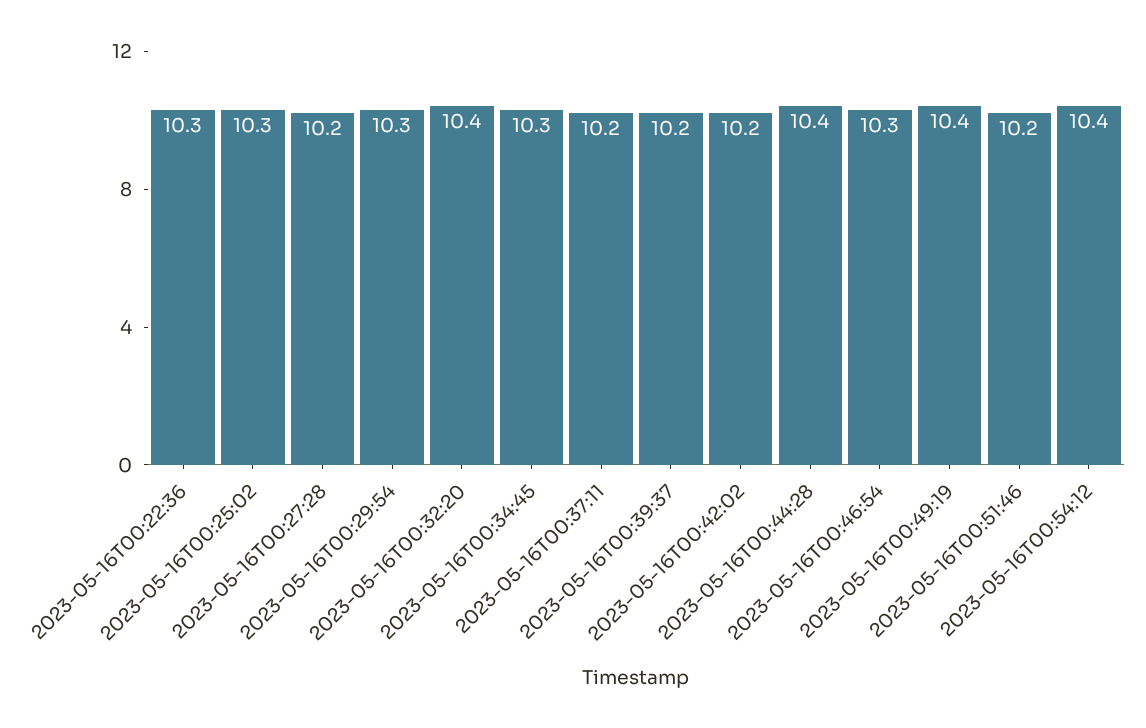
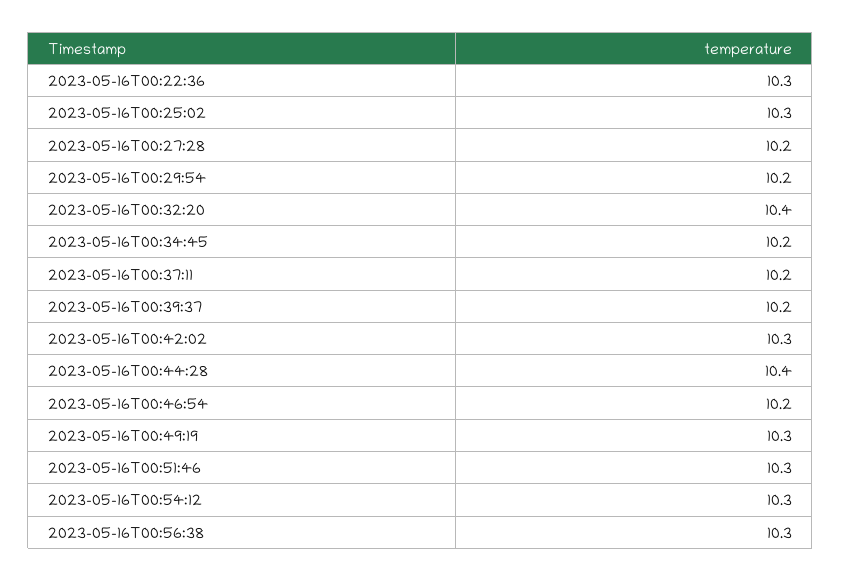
2023-05-16T00:29:54: 10.3 -> 10.2
2023-05-16T00:34:45: 10.3 -> 10.2
2023-05-16T00:42:02: 10.2 -> 10.3
2023-05-16T00:46:54: 10.3 -> 10.2
2023-05-16T00:49:19: 10.4 -> 10.3
2023-05-16T00:51:46: 10.2 -> 10.3
2023-05-16T00:54:12: 10.4 -> 10.3
2023-05-16T00:56:38: none -> 10.3

